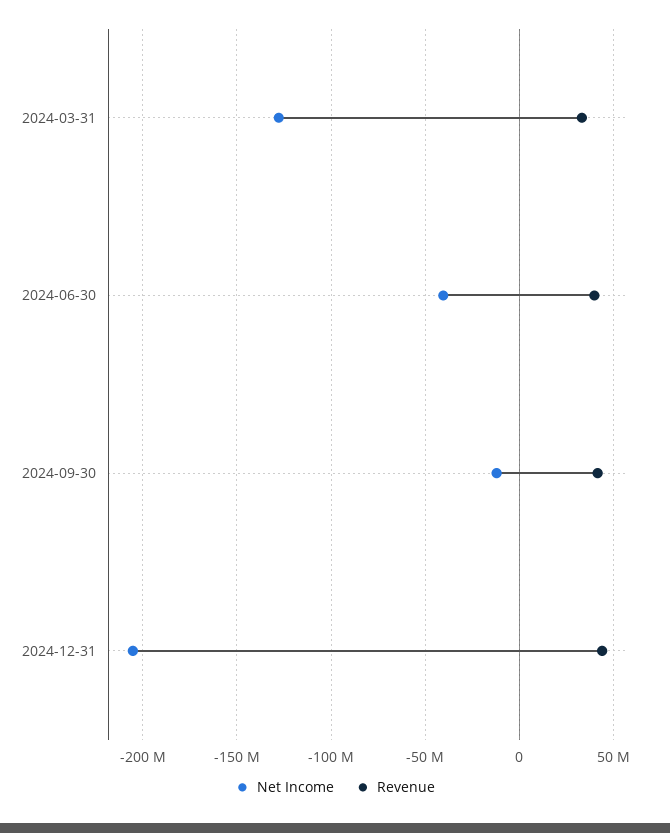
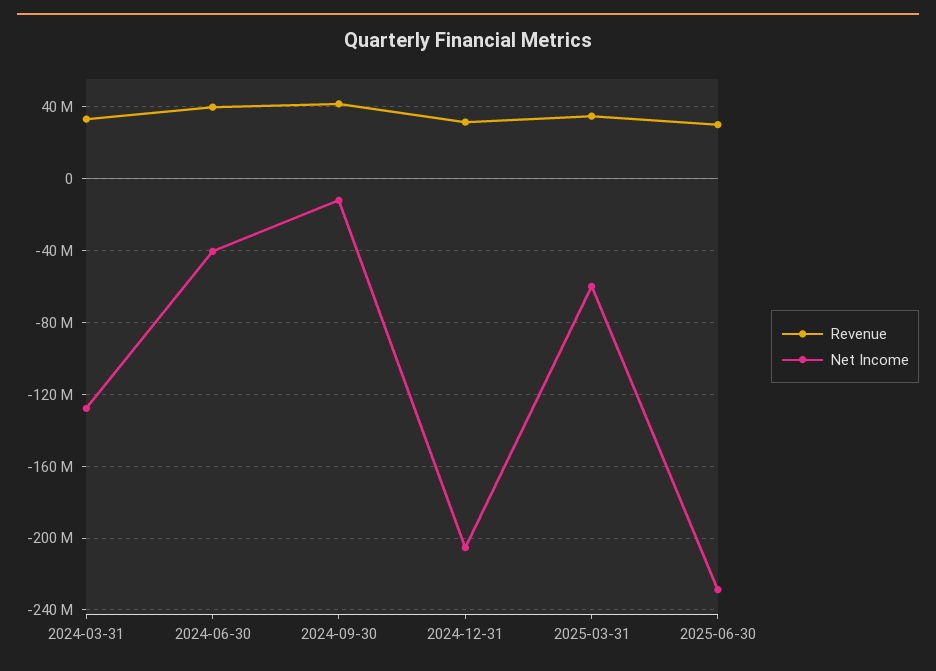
Revenue, 2024-12-31: 45000000 -> 30000000
Revenue, 2025-03-31: none -> 35000000
Net Income, 2025-03-31: none -> -60000000
Revenue, 2025-06-30: none -> 30000000
Net Income, 2025-06-30: none -> -230000000

